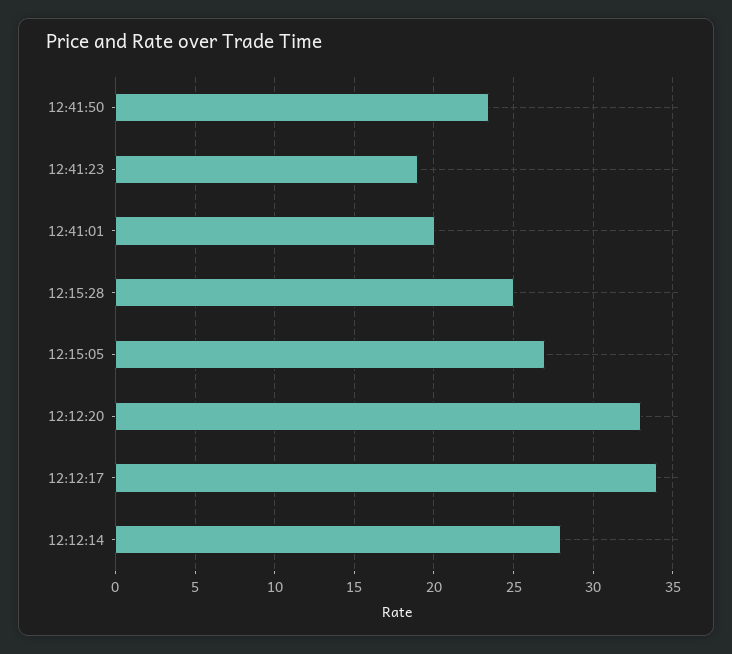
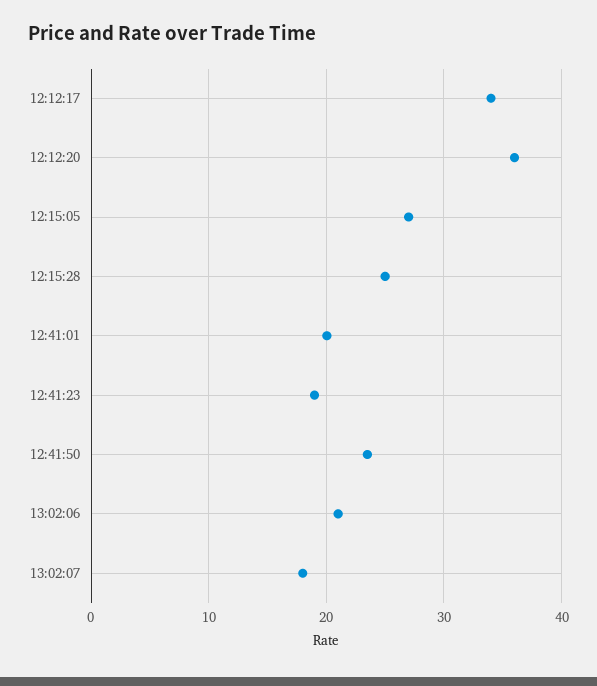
12:12:20: 33 -> 36
12:12:14: 28 -> none
13:02:06: none -> 21
13:02:07: none -> 18

